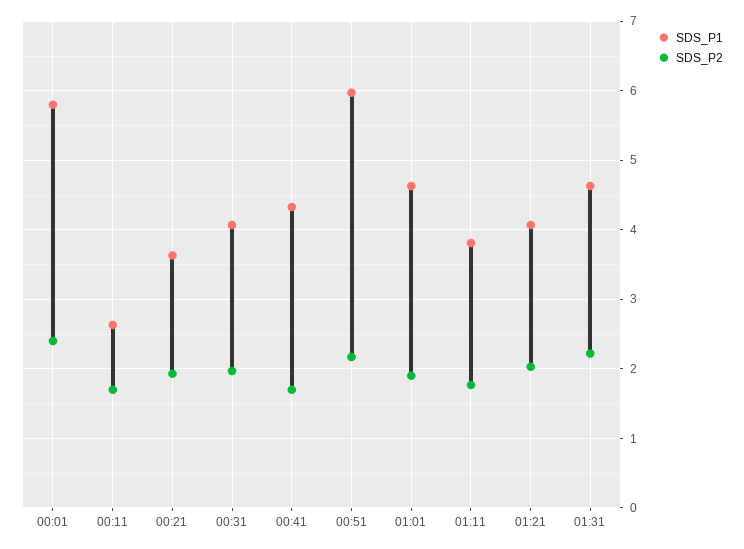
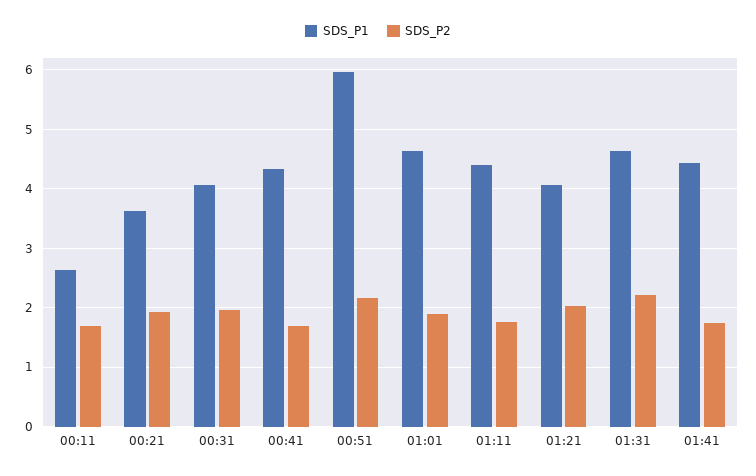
SDS_P1, 00:01: 5.8 -> none
SDS_P2, 00:01: 2.4 -> none
SDS_P1, 01:11: 3.8 -> 4.4
SDS_P1, 01:41: none -> 4.4
SDS_P2, 01:41: none -> 1.8

